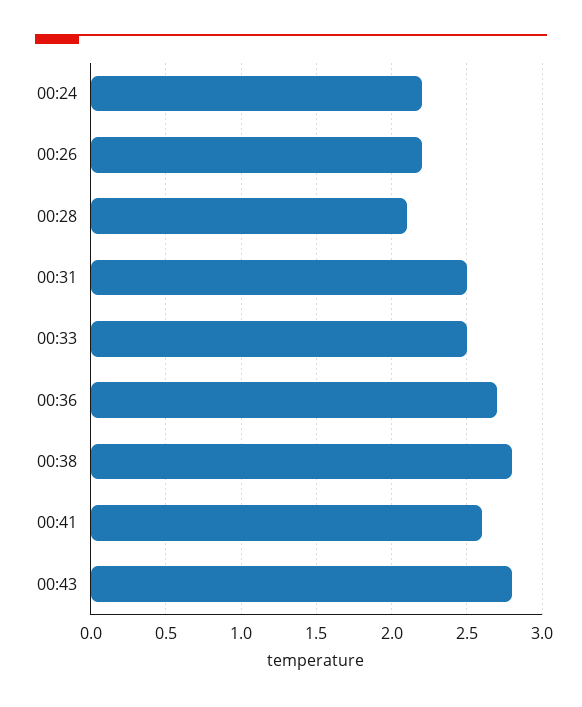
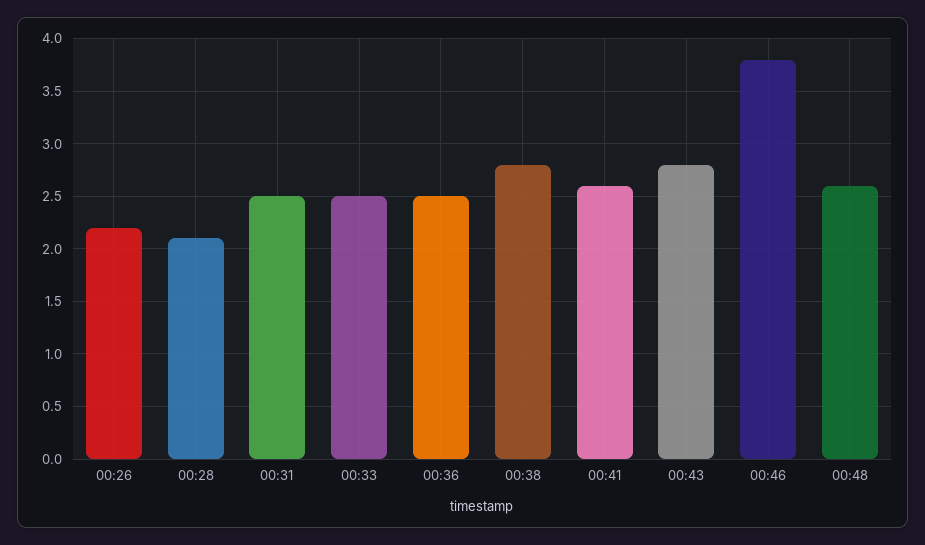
00:24: 2.2 -> none
00:36: 2.7 -> 2.5
00:46: none -> 3.8
00:48: none -> 2.6

